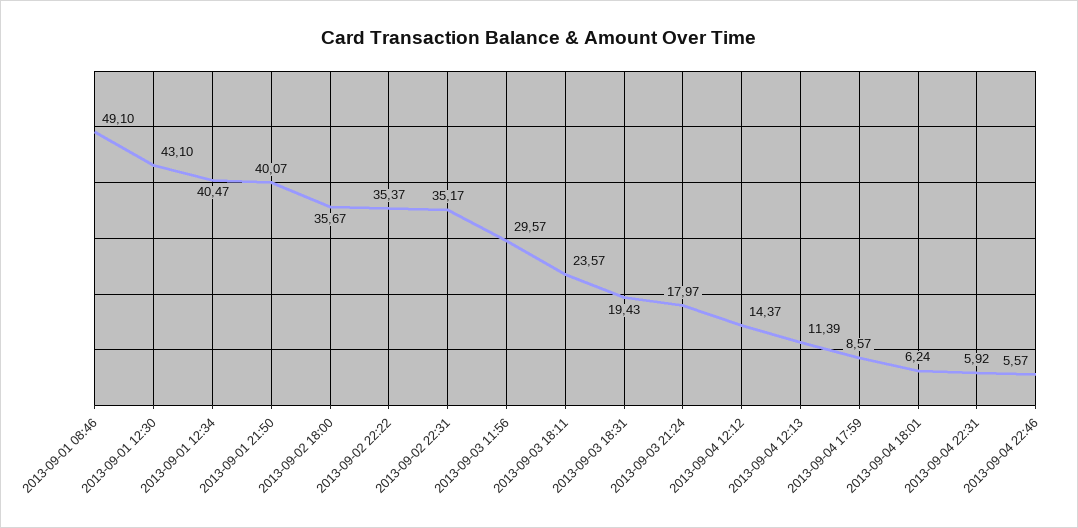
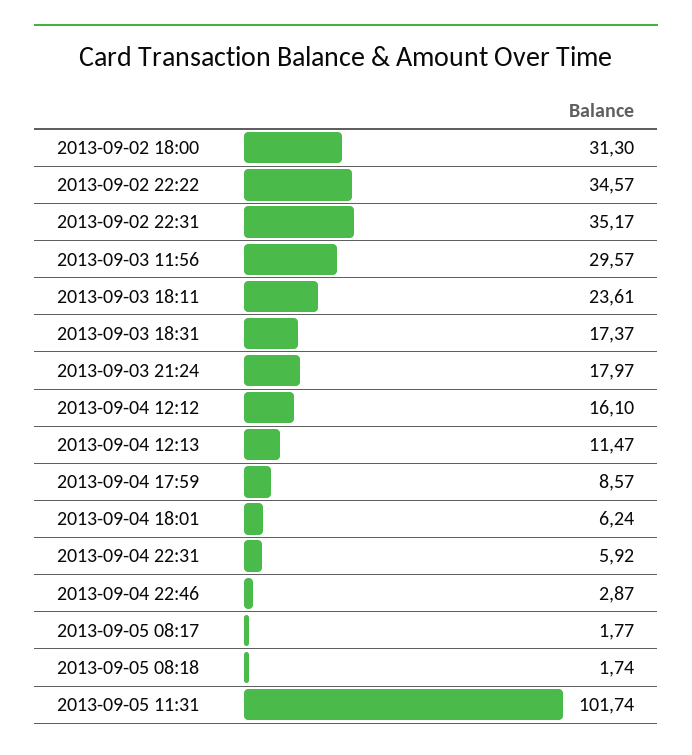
2013-09-01 08:46: 49.1 -> none
2013-09-01 12:30: 43.1 -> none
2013-09-01 12:34: 40.47 -> none
2013-09-01 21:50: 40.07 -> none
2013-09-02 18:00: 35.67 -> 31.3
2013-09-02 22:22: 35.37 -> 34.57
2013-09-03 18:11: 23.57 -> 23.61
2013-09-03 18:31: 19.43 -> 17.37
2013-09-04 12:12: 14.37 -> 16.1
2013-09-04 12:13: 11.39 -> 11.47
2013-09-04 22:46: 5.57 -> 2.87
2013-09-05 08:17: none -> 1.77
2013-09-05 08:18: none -> 1.74
2013-09-05 11:31: none -> 101.74

